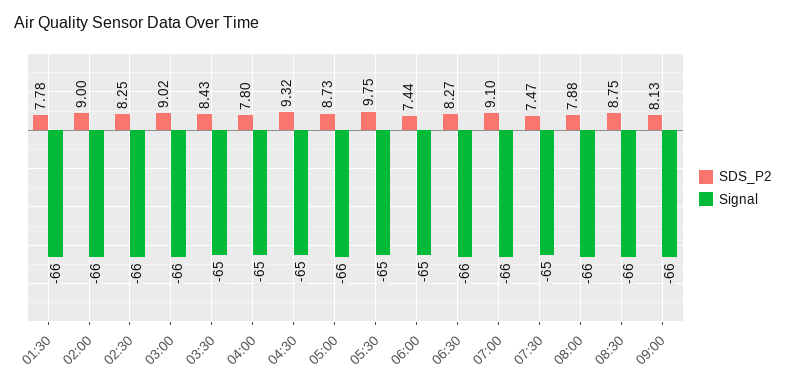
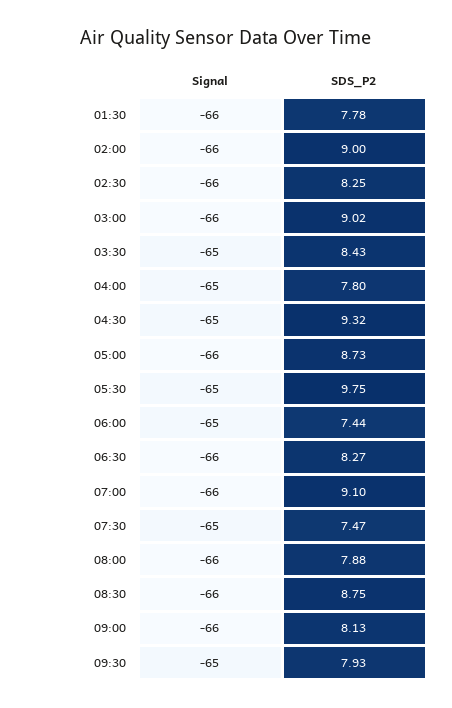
Signal, 09:30: none -> -65
SDS_P2, 09:30: none -> 7.93

